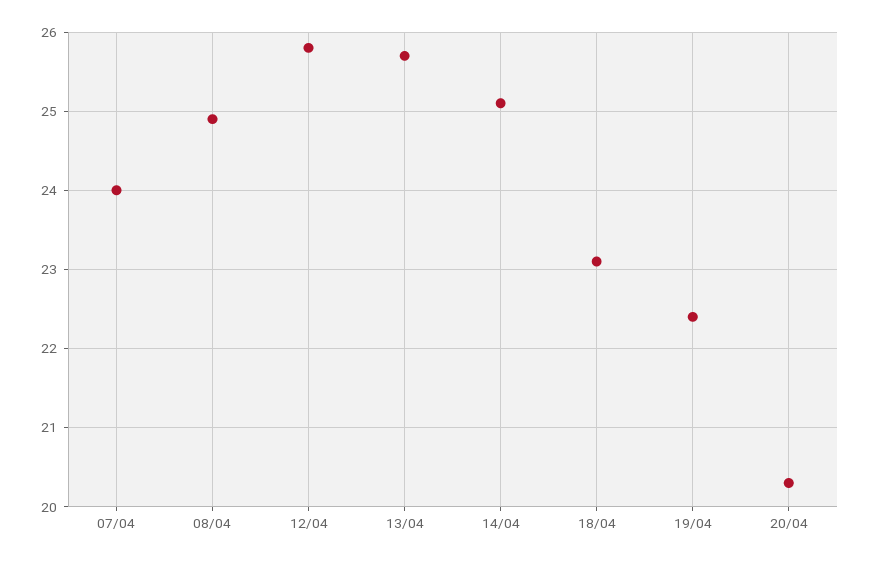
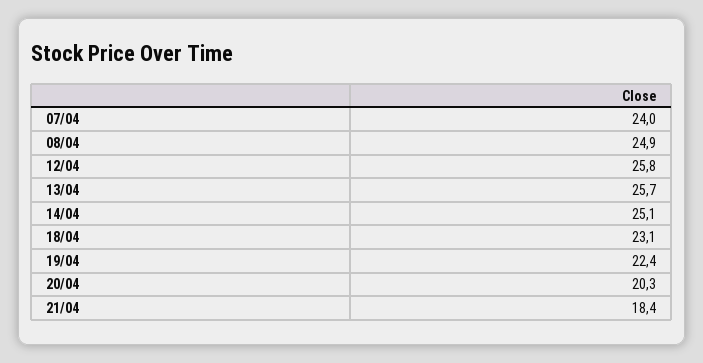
21/04: none -> 18.4

